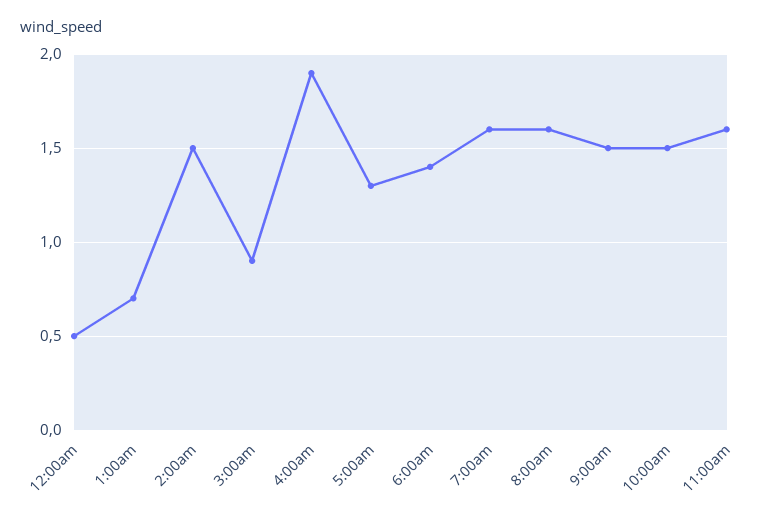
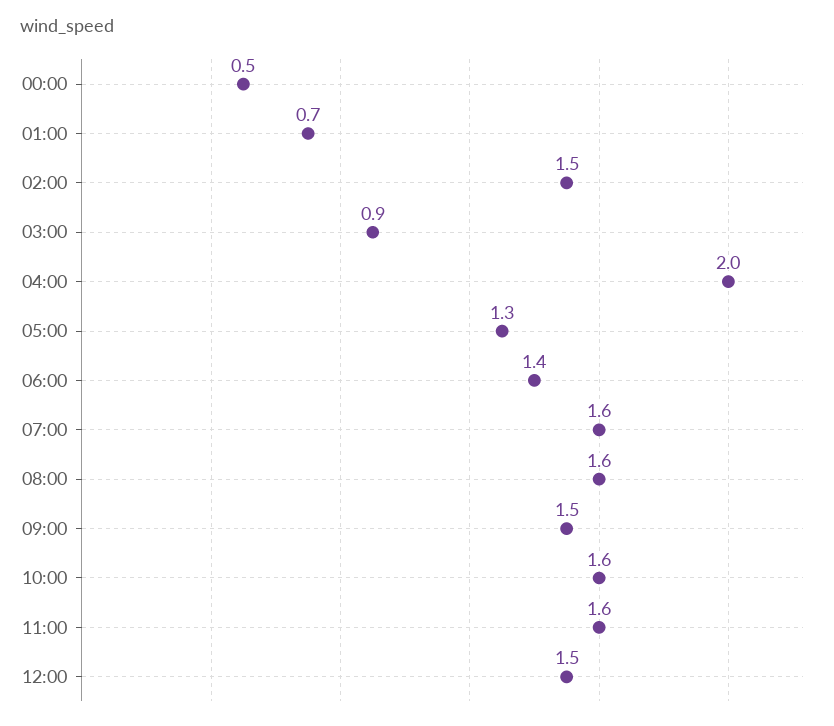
4:00am: 1.9 -> 2
10:00am: 1.5 -> 1.6
12:00: none -> 1.5

